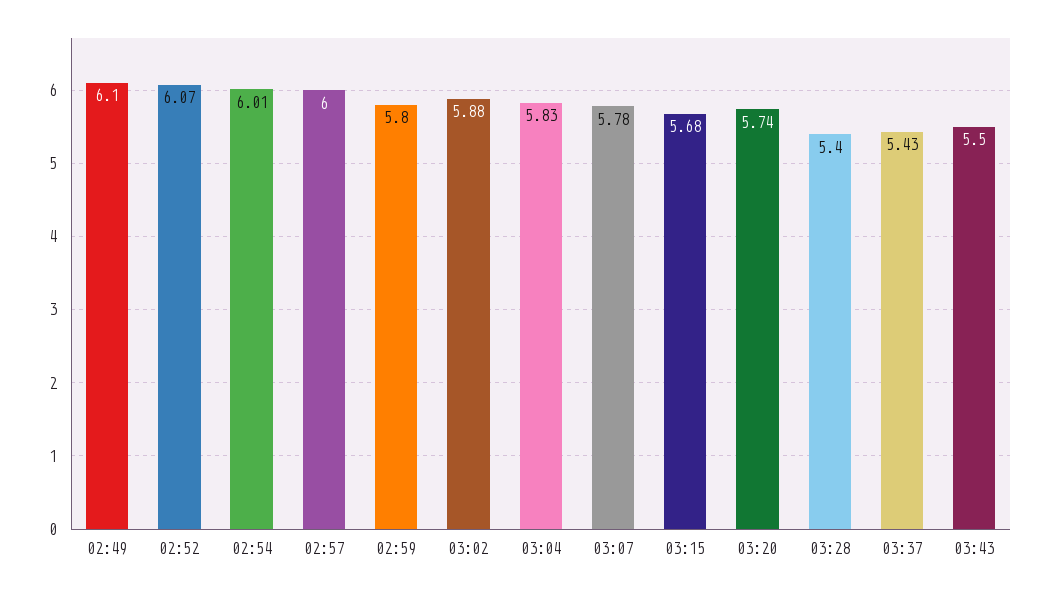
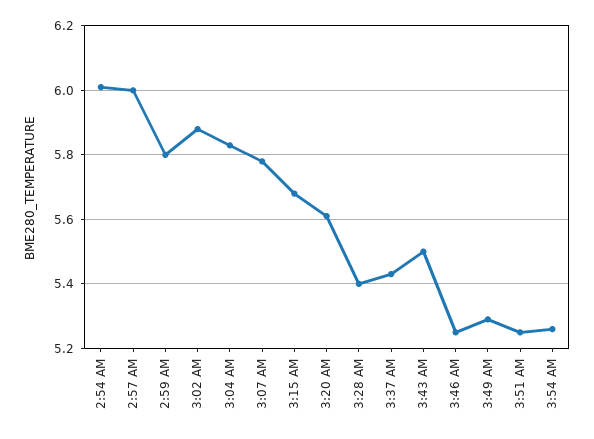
02:49: 6.1 -> none
02:52: 6.07 -> none
03:20: 5.74 -> 5.6
3:46 AM: none -> 5.25
3:49 AM: none -> 5.3
3:51 AM: none -> 5.25
3:54 AM: none -> 5.25

